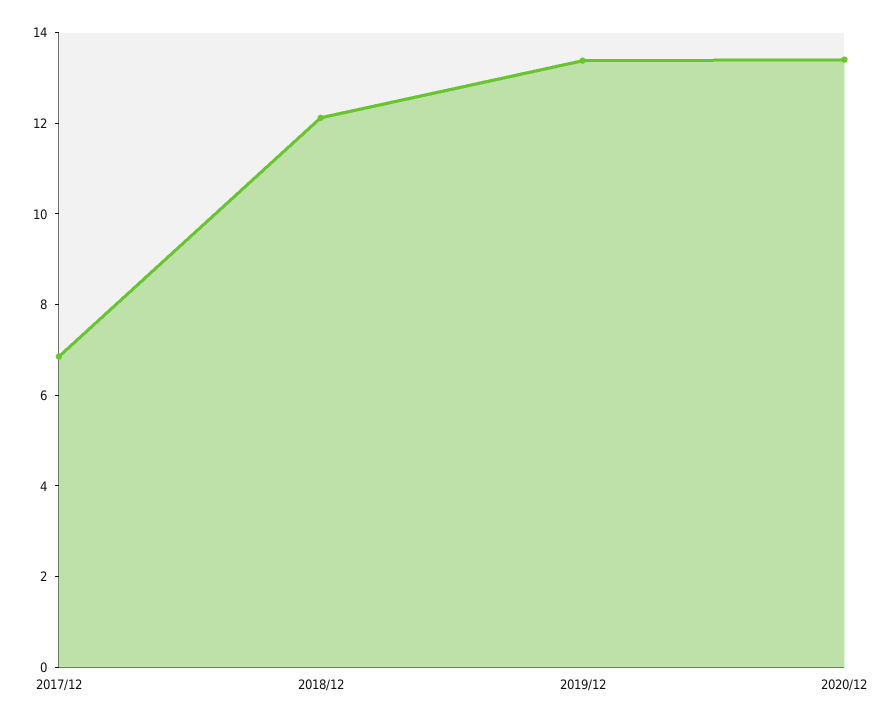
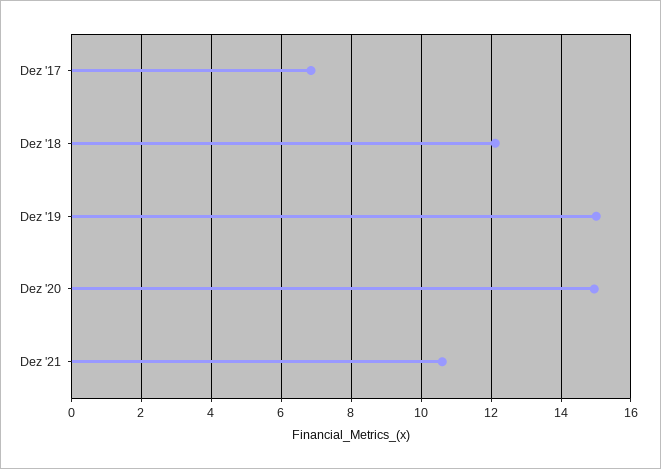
2019/12: 13.5 -> 15
2020/12: 13.5 -> 15
Dez '21: none -> 10.6

